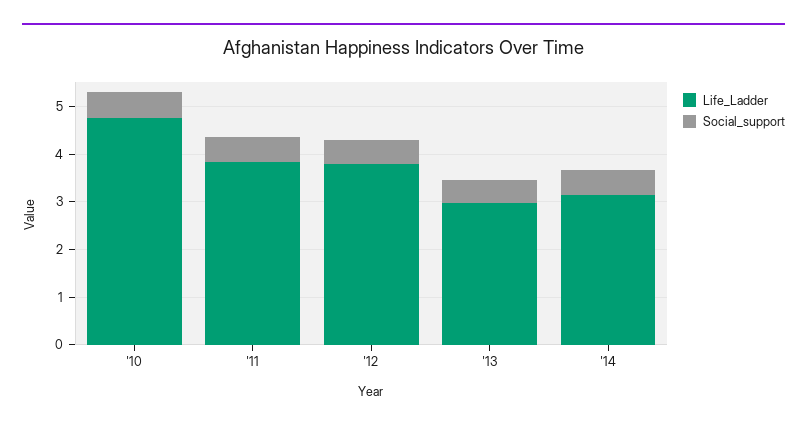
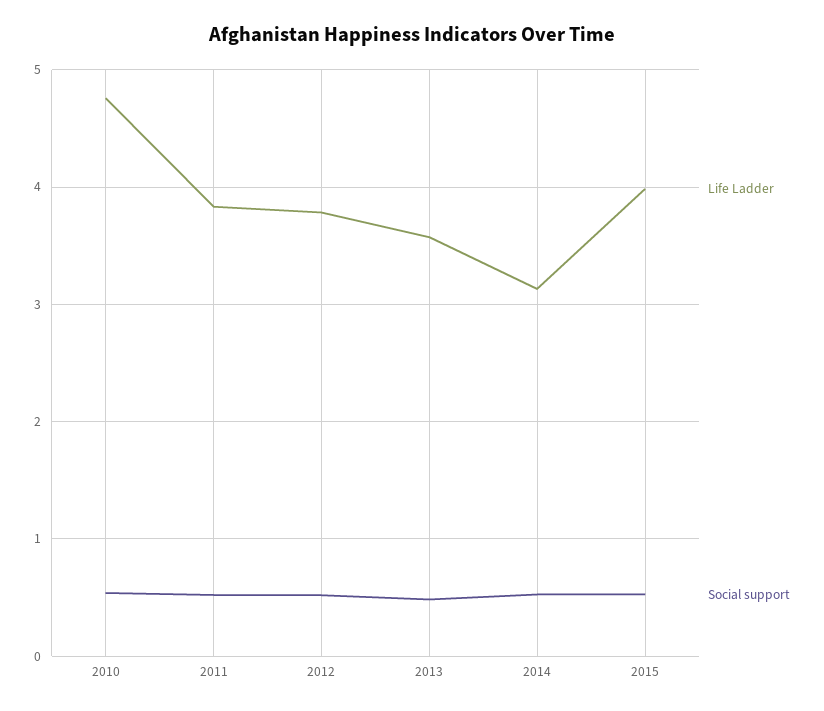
Life_Ladder, '13: 3 -> 3.6
Life_Ladder, 2015: none -> 4
Social_support, 2015: none -> 0.5

